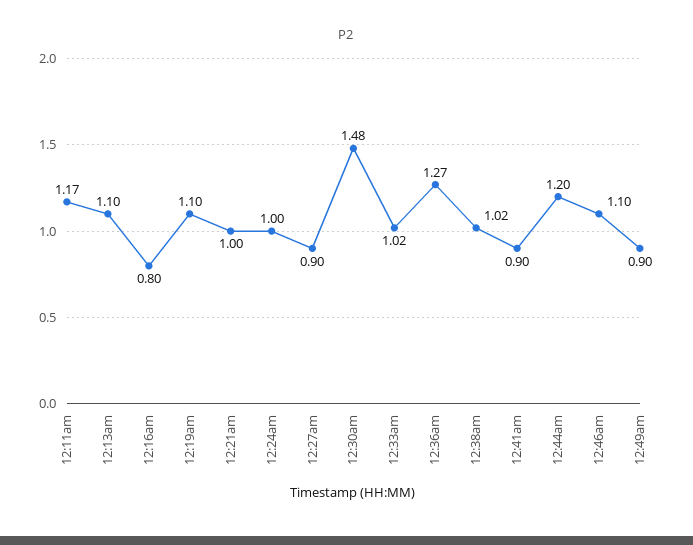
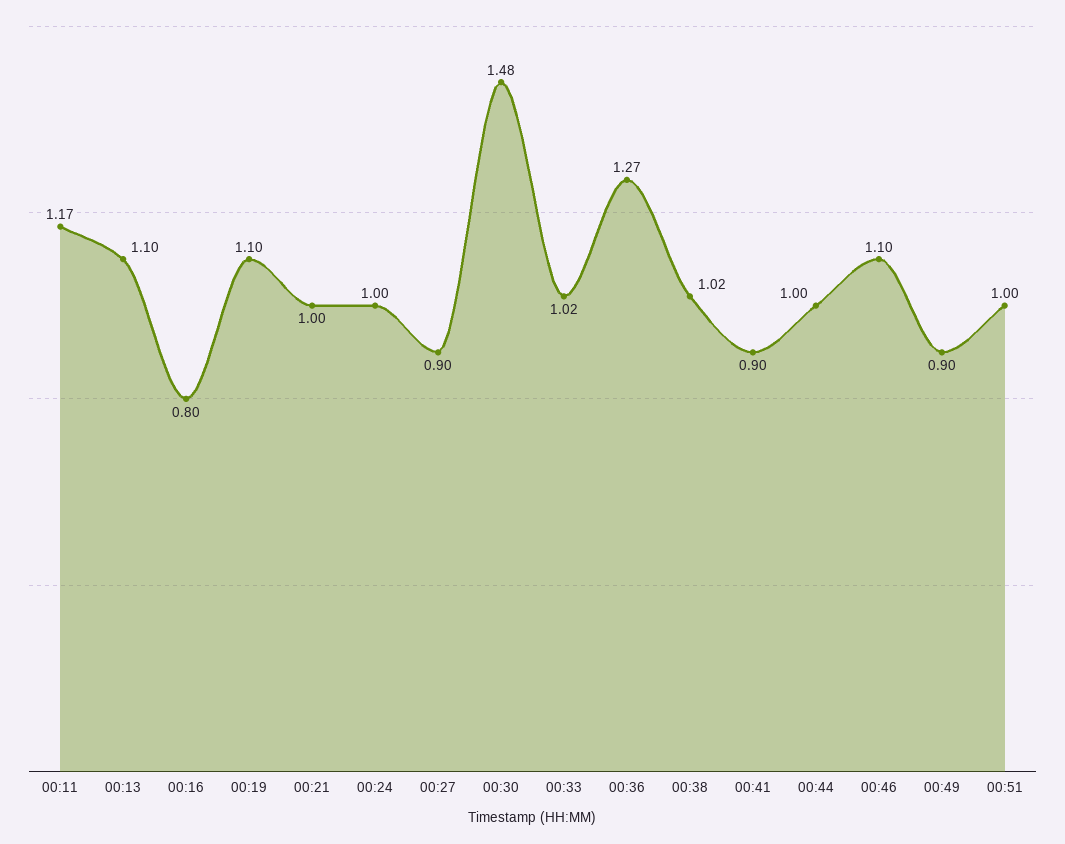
12:44am: 1.2 -> 1
00:51: none -> 1

